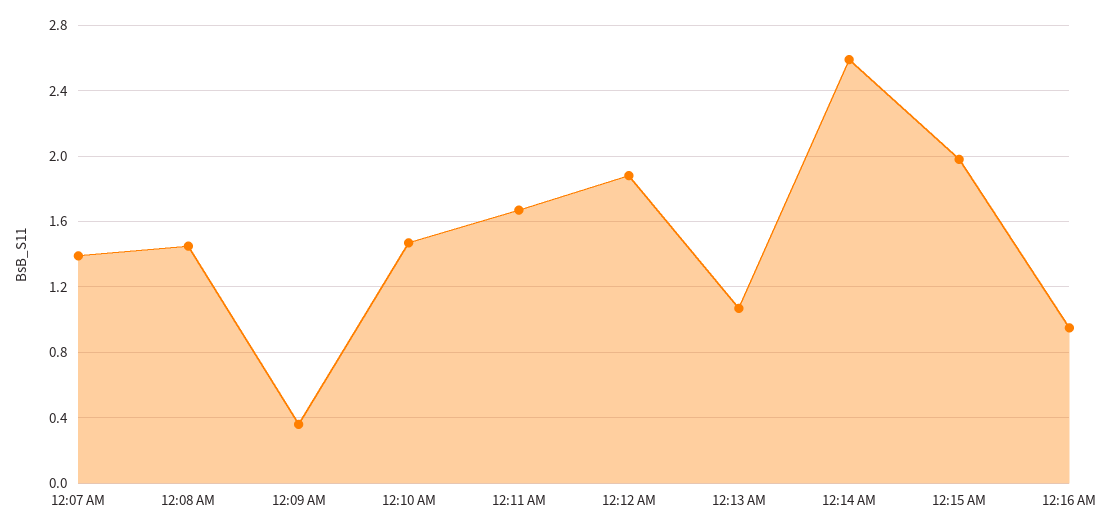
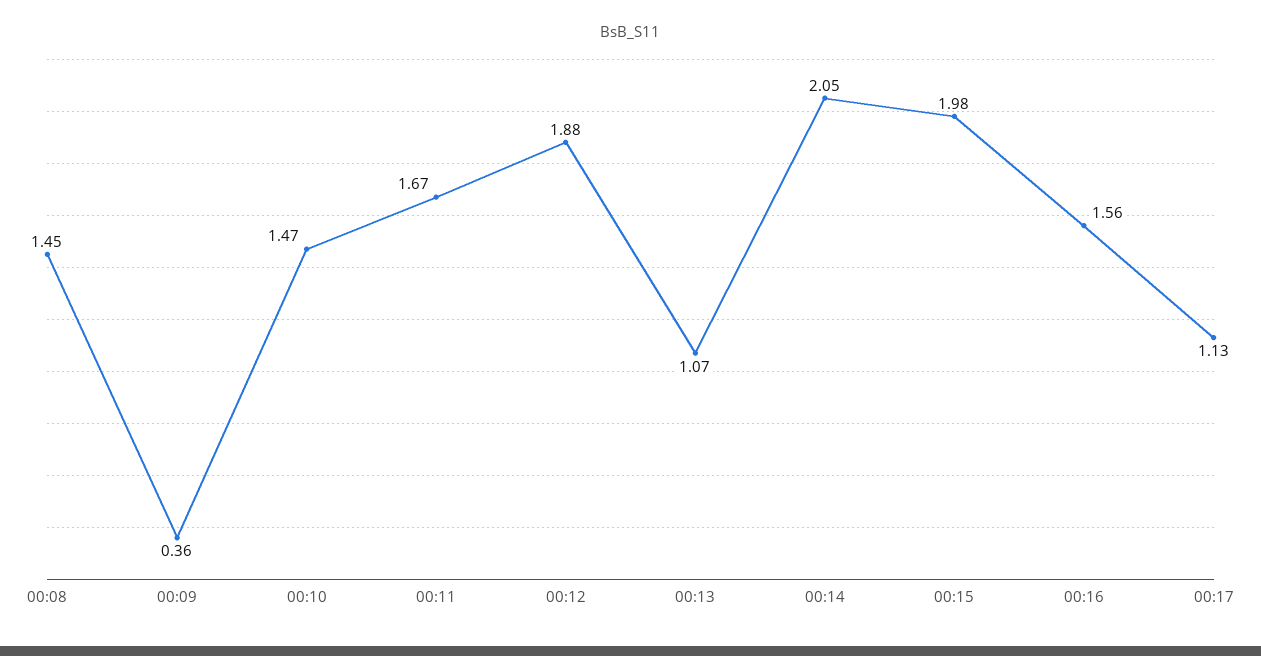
12:07 AM: 1.4 -> none
12:14 AM: 2.6 -> 2.05
12:16 AM: 0.95 -> 1.56
00:17: none -> 1.13

